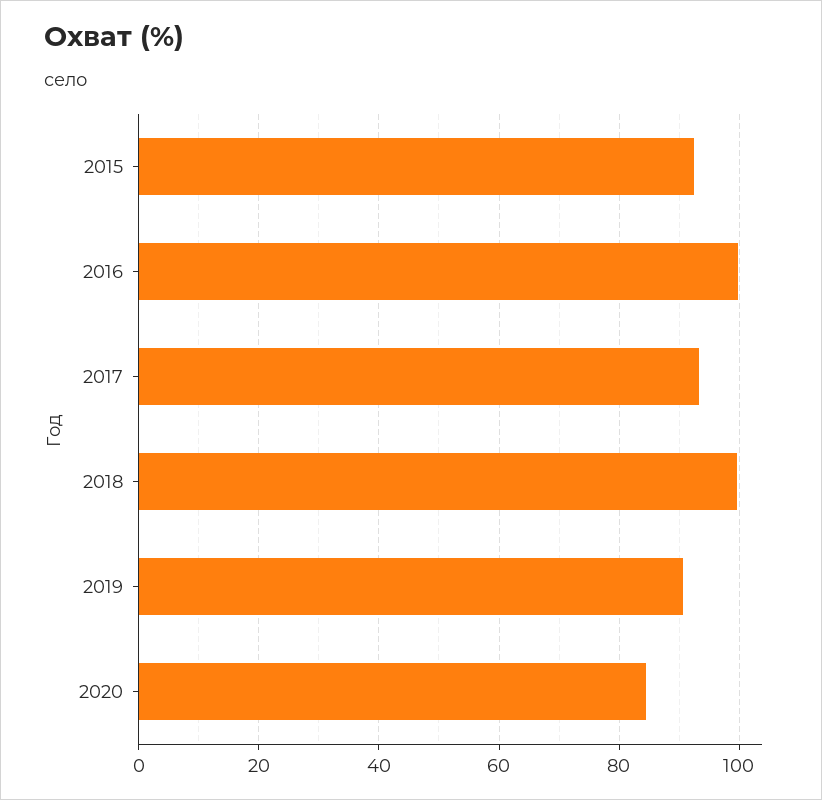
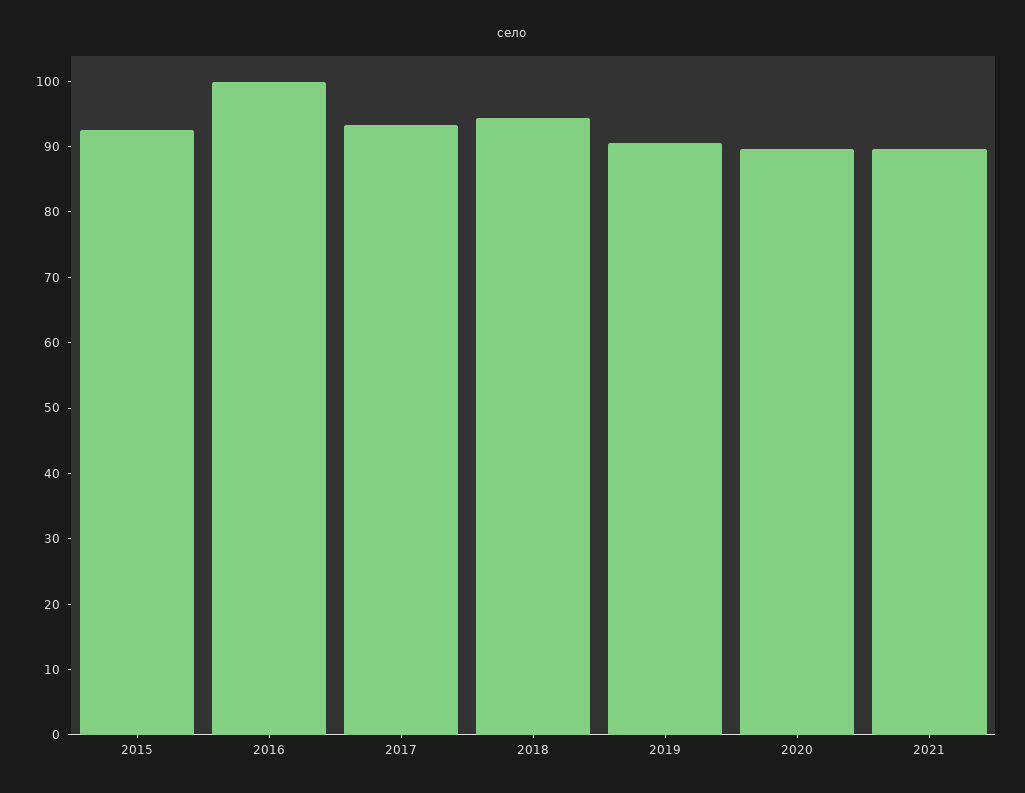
2018: 100 -> 94
2020: 84 -> 90
2021: none -> 90

